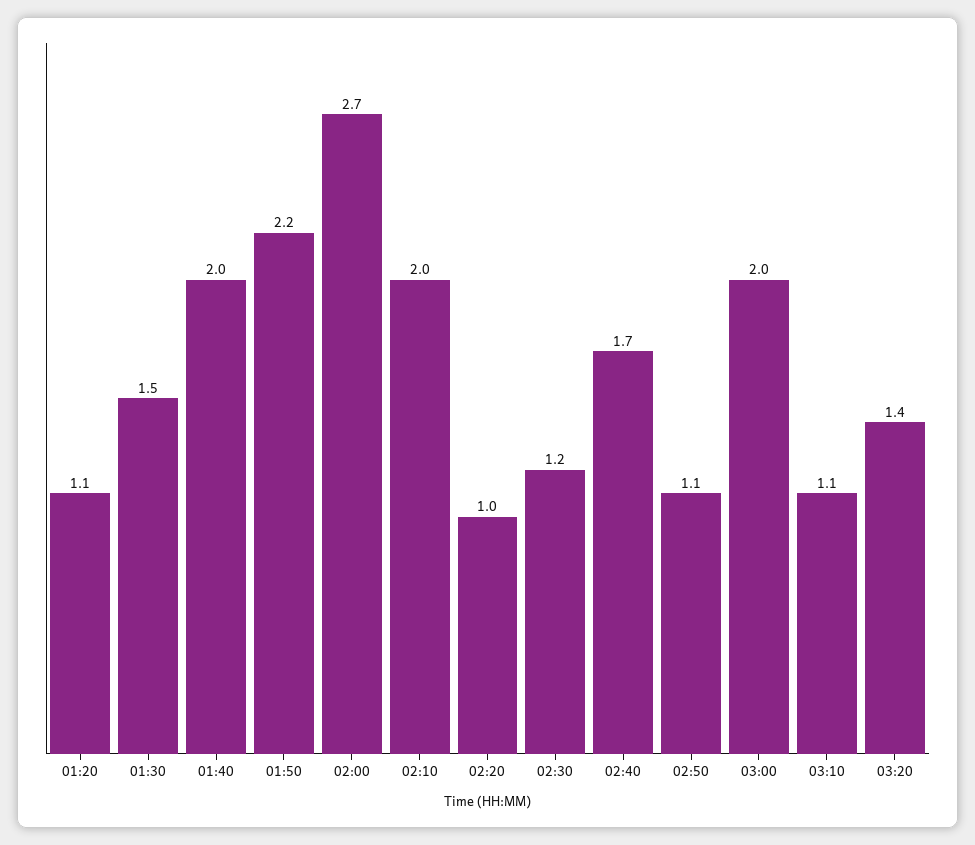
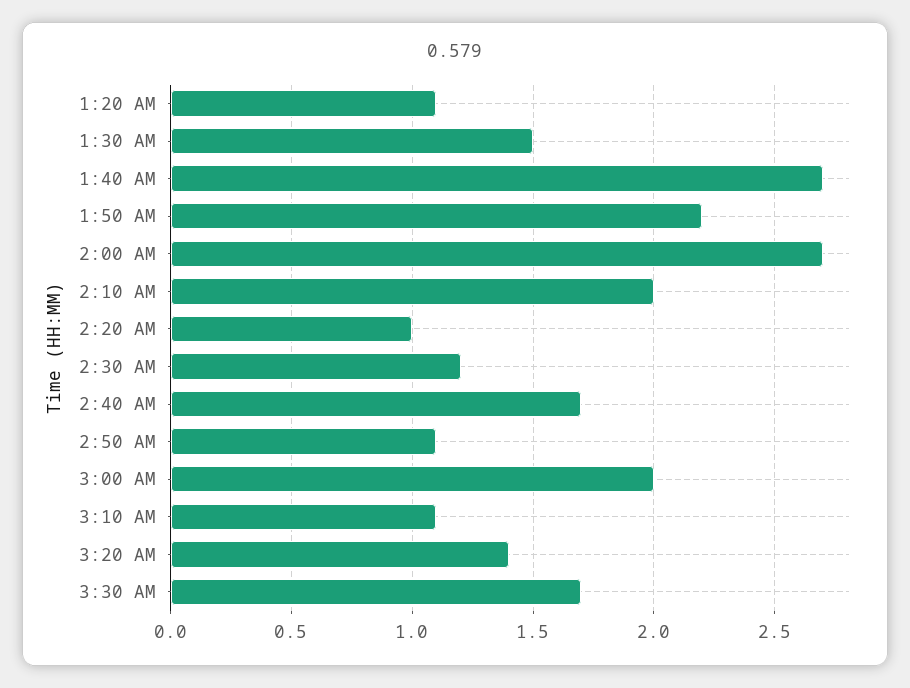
01:40: 2 -> 2.7
3:30 AM: none -> 1.7

